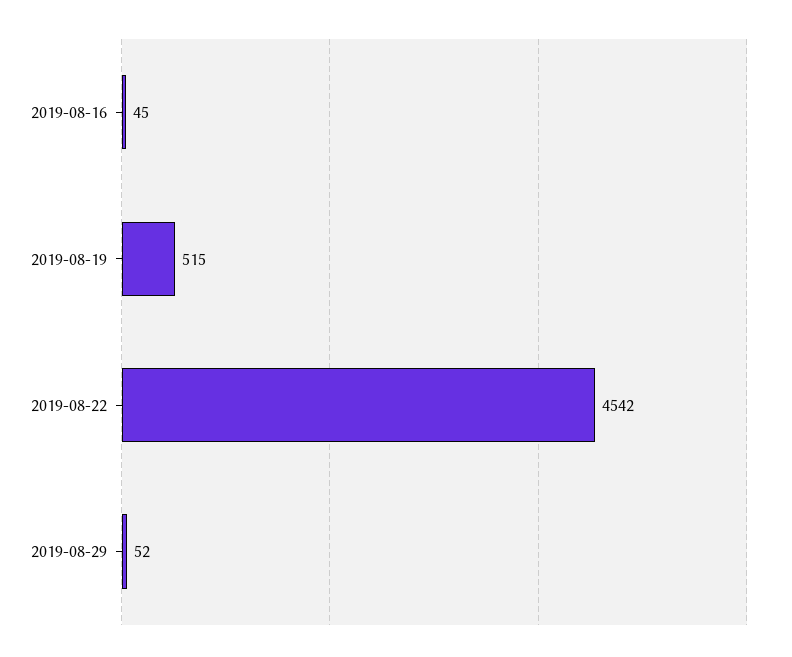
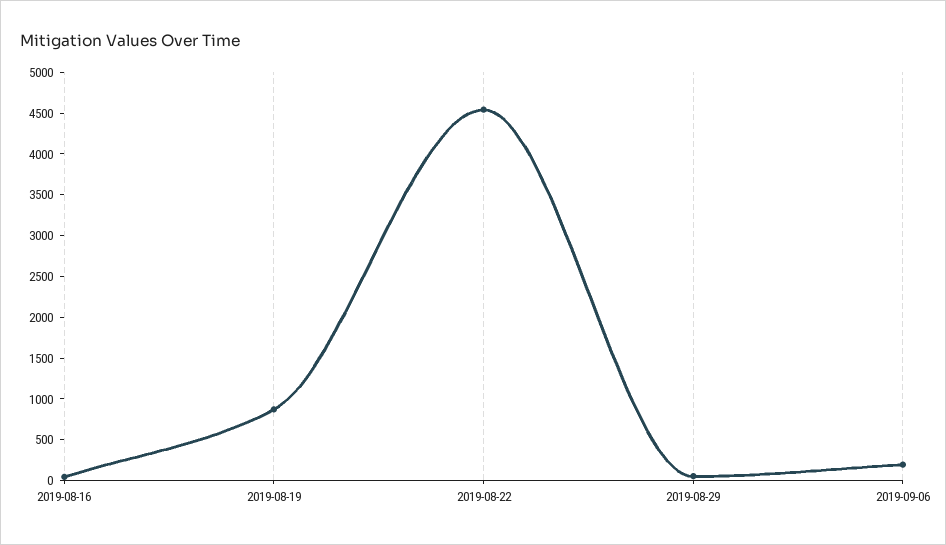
2019-08-19: 515 -> 900
2019-09-06: none -> 200

